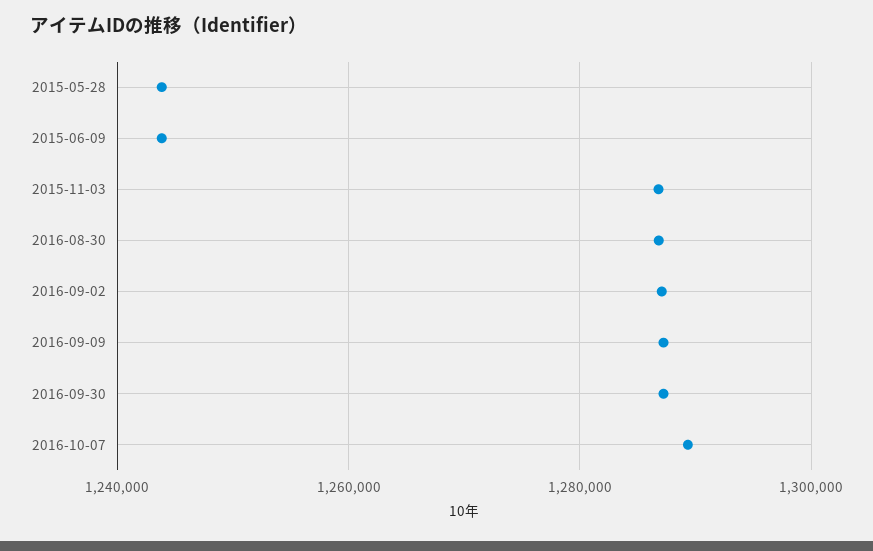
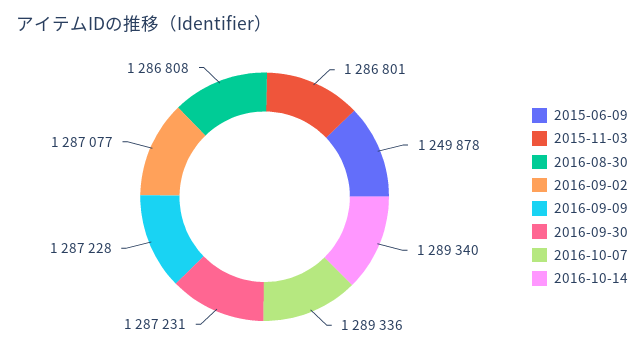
2015-05-28: 1244000 -> none
2015-06-09: 1244000 -> 1249878
2016-10-14: none -> 1289340

